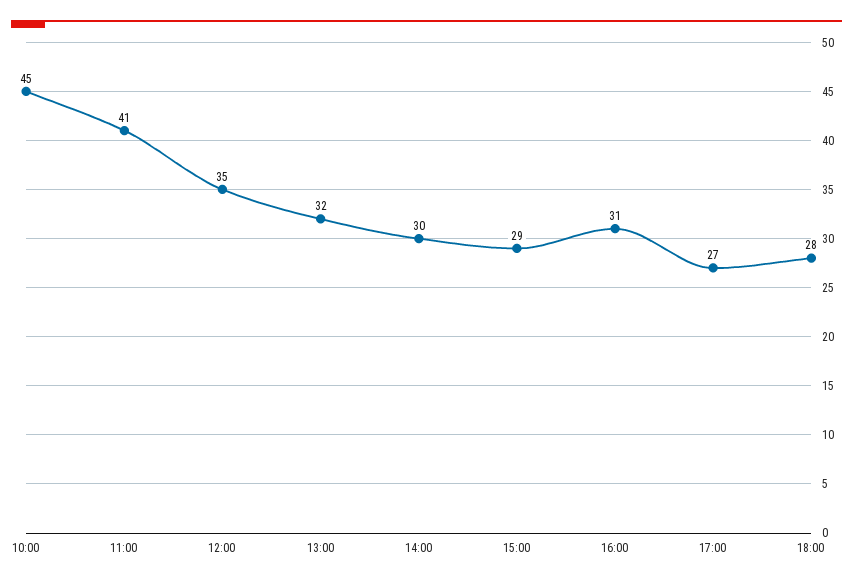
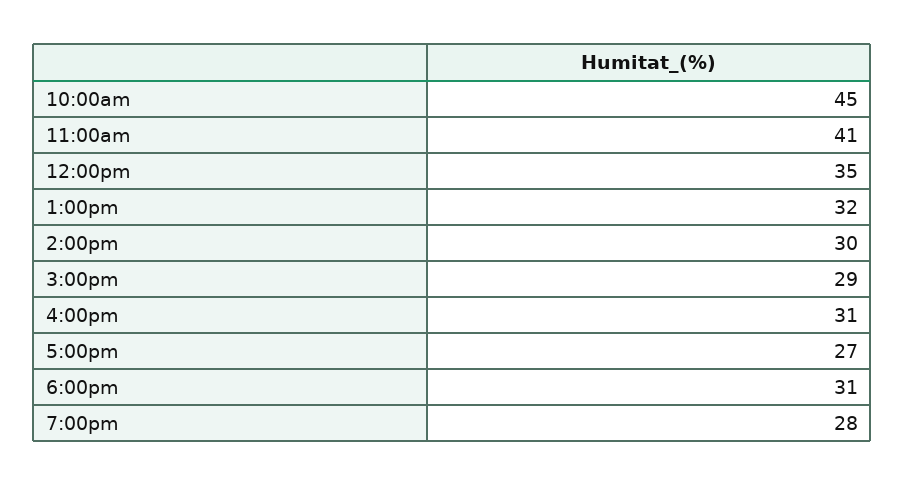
18:00: 28 -> 31
7:00pm: none -> 28

